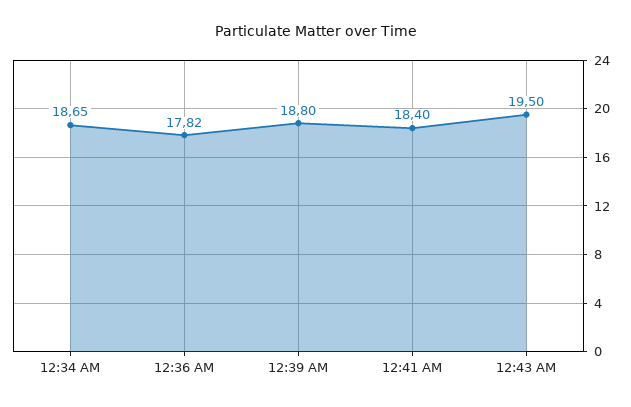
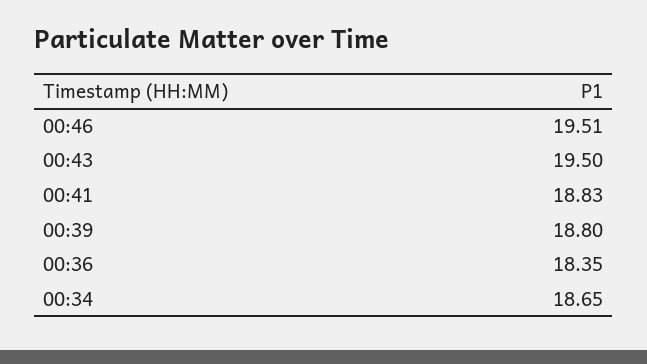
12:36 AM: 17.82 -> 18.35
12:41 AM: 18.4 -> 18.83
00:46: none -> 19.51

